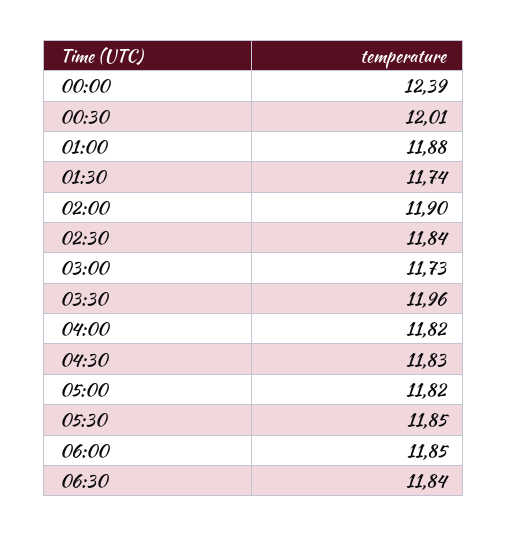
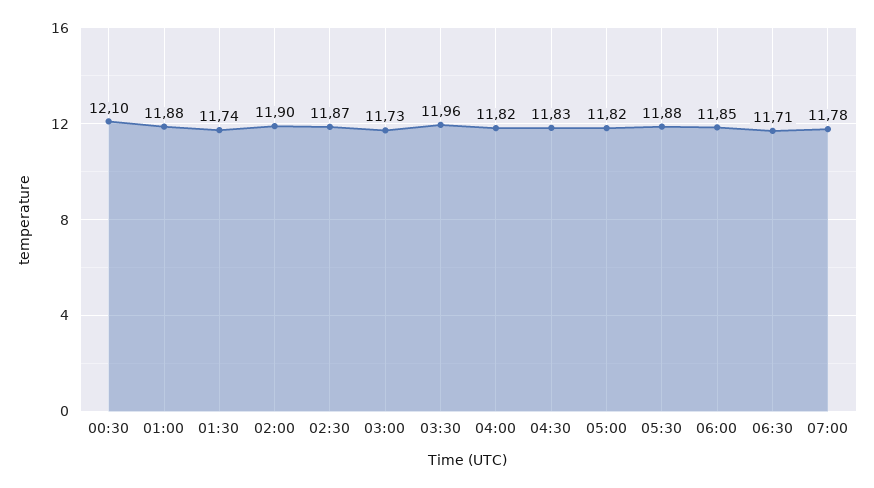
00:00: 12.39 -> none
00:30: 12.01 -> 12.1
02:30: 11.84 -> 11.87
05:30: 11.85 -> 11.88
06:30: 11.84 -> 11.71
07:00: none -> 11.78

